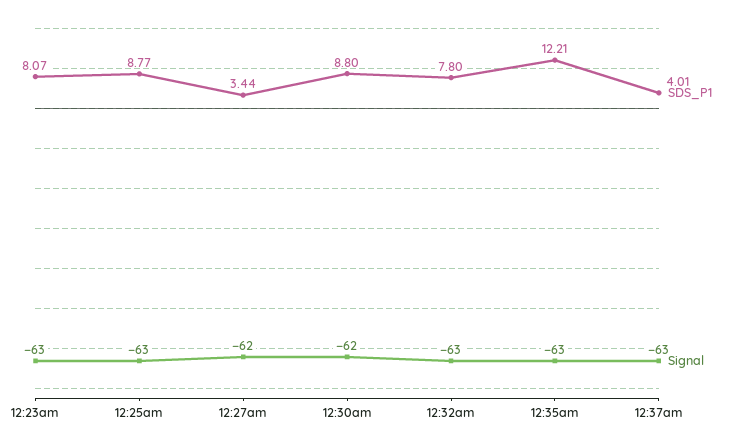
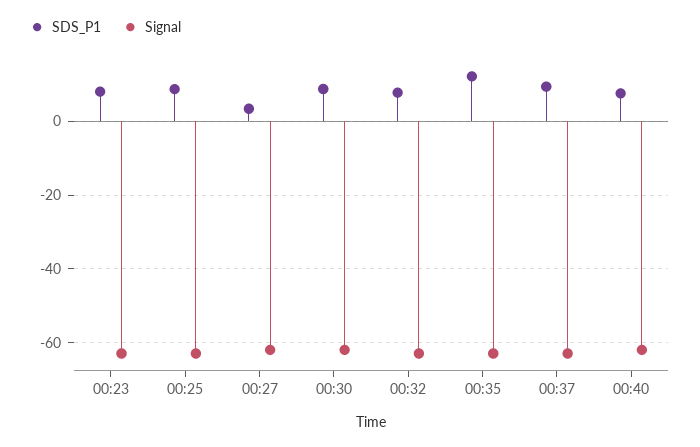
SDS_P1, 12:37am: 4.01 -> 10
SDS_P1, 00:40: none -> 8
Signal, 00:40: none -> -62

